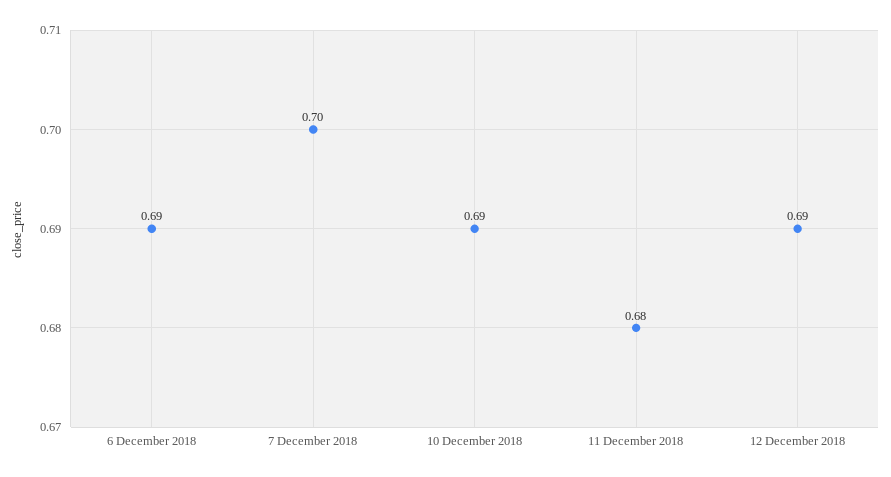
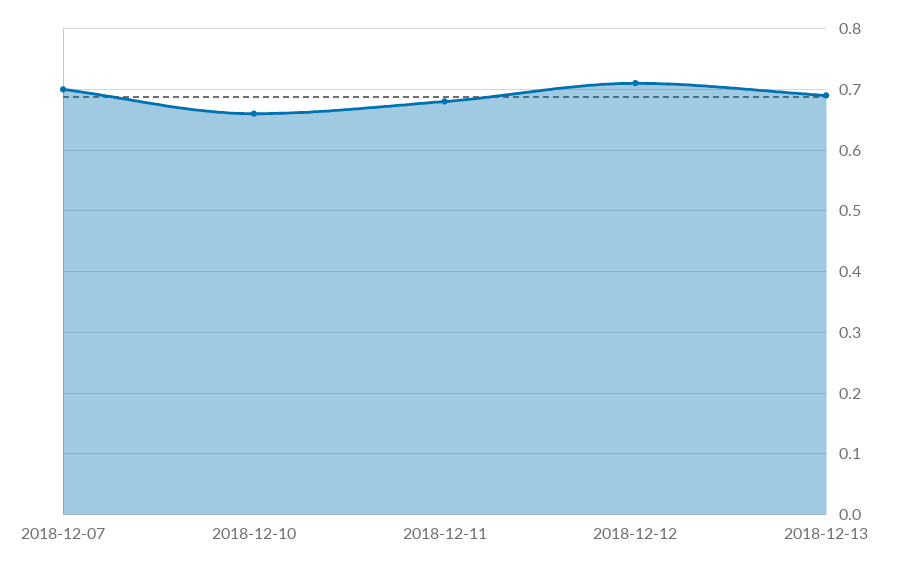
6 December 2018: 0.69 -> none
10 December 2018: 0.69 -> 0.66
12 December 2018: 0.69 -> 0.71
2018-12-13: none -> 0.69

